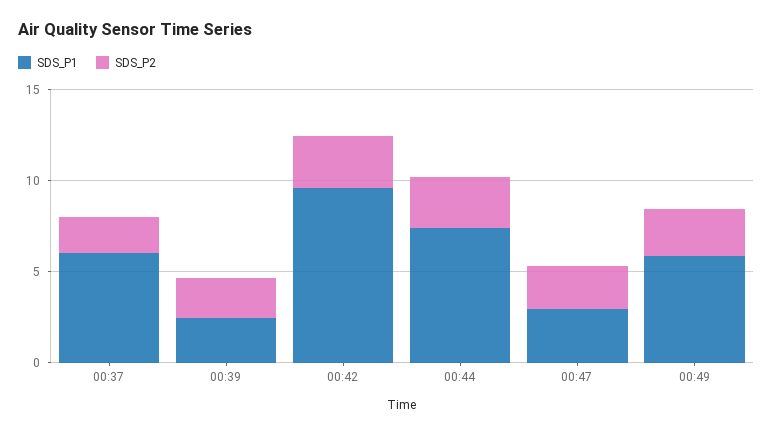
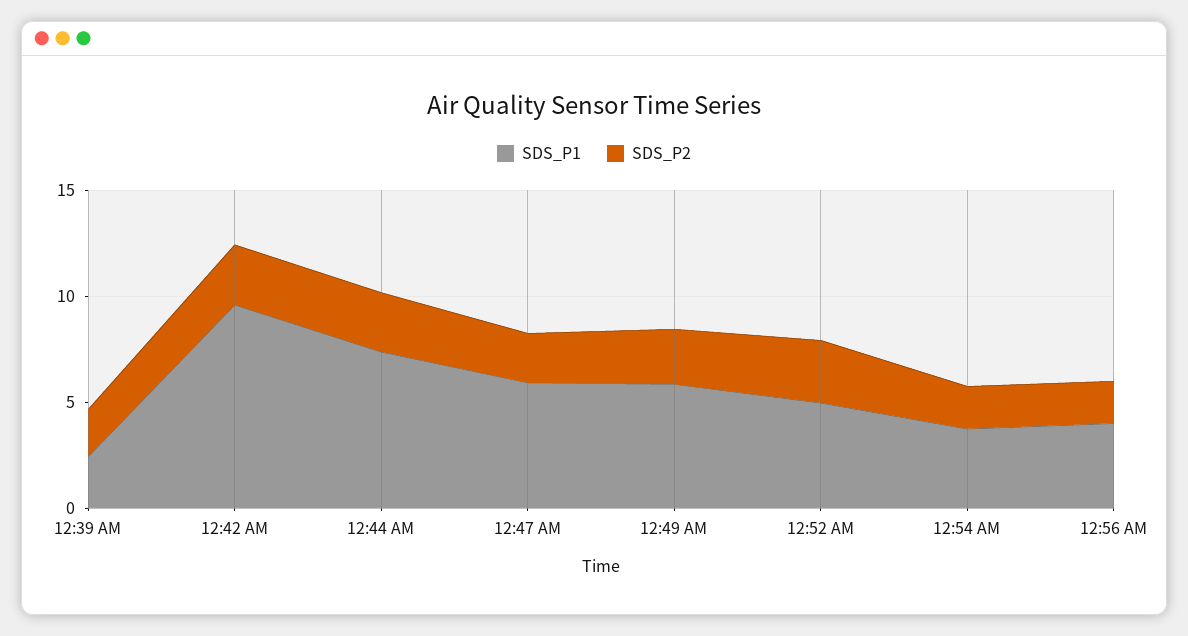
SDS_P1, 00:37: 6 -> none
SDS_P2, 00:37: 2 -> none
SDS_P1, 00:47: 3 -> 6
SDS_P1, 12:52 AM: none -> 5
SDS_P2, 12:52 AM: none -> 3
SDS_P1, 12:54 AM: none -> 4
SDS_P2, 12:54 AM: none -> 2
SDS_P1, 12:56 AM: none -> 4
SDS_P2, 12:56 AM: none -> 2

